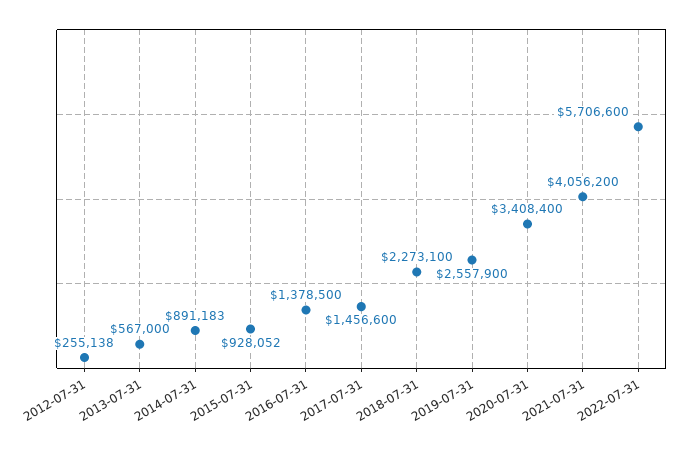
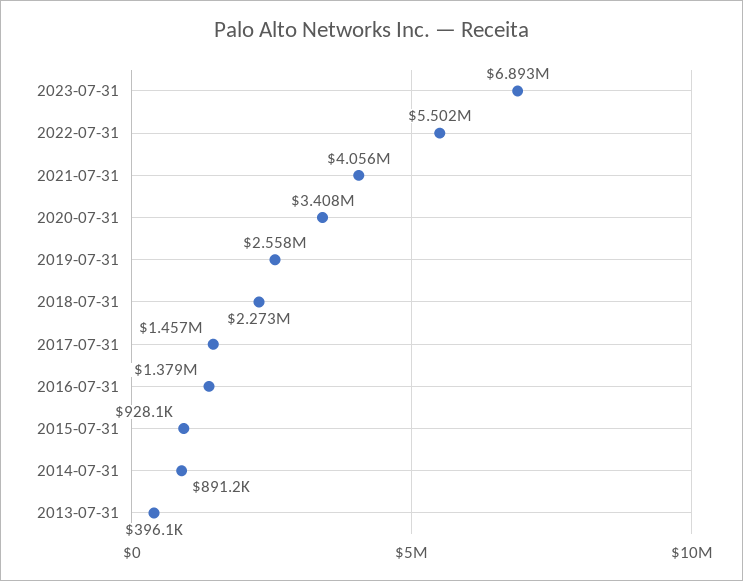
2012-07-31: 255138 -> none
2013-07-31: 567000 -> 396100
2022-07-31: 5706600 -> 5502000
2023-07-31: none -> 6893000

